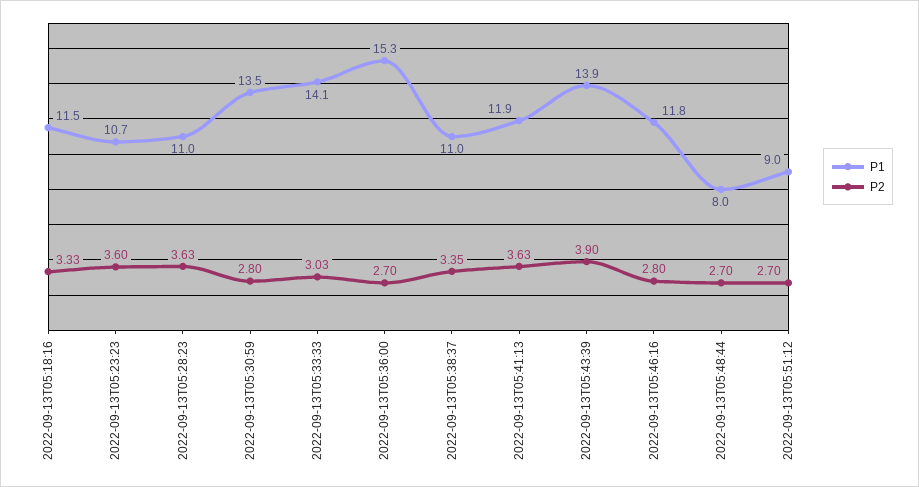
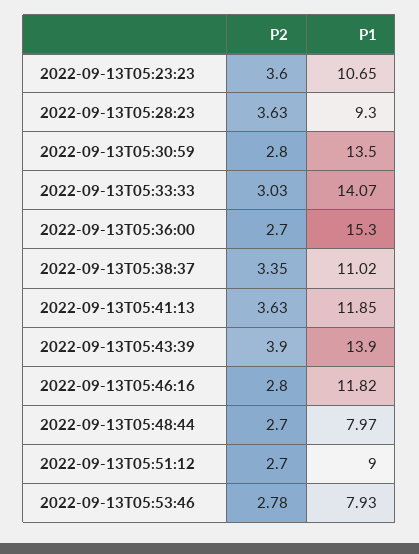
P1, 2022-09-13T05:18:16: 11.5 -> none
P2, 2022-09-13T05:18:16: 3.33 -> none
P1, 2022-09-13T05:28:23: 11 -> 9.3
P2, 2022-09-13T05:53:46: none -> 2.78
P1, 2022-09-13T05:53:46: none -> 7.93

